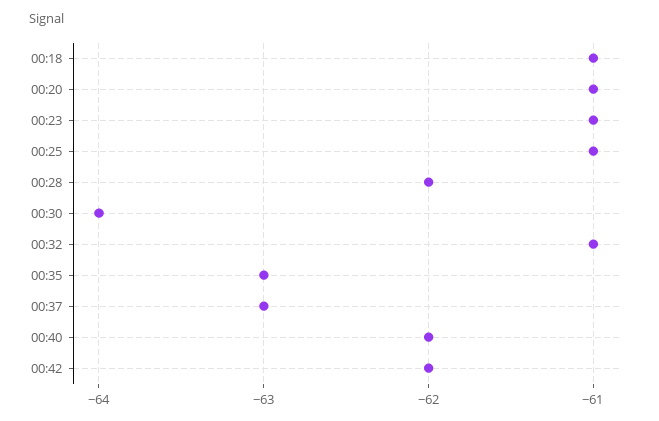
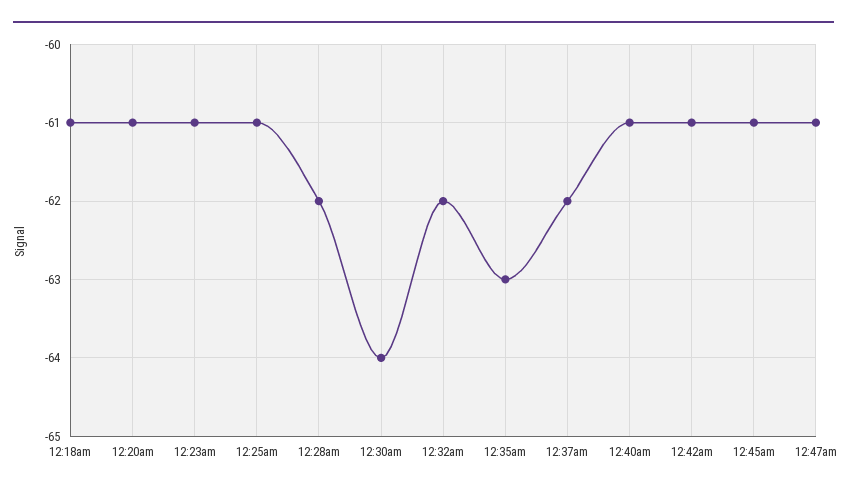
00:32: -61 -> -62
00:37: -63 -> -62
00:40: -62 -> -61
00:42: -62 -> -61
12:45am: none -> -61
12:47am: none -> -61

